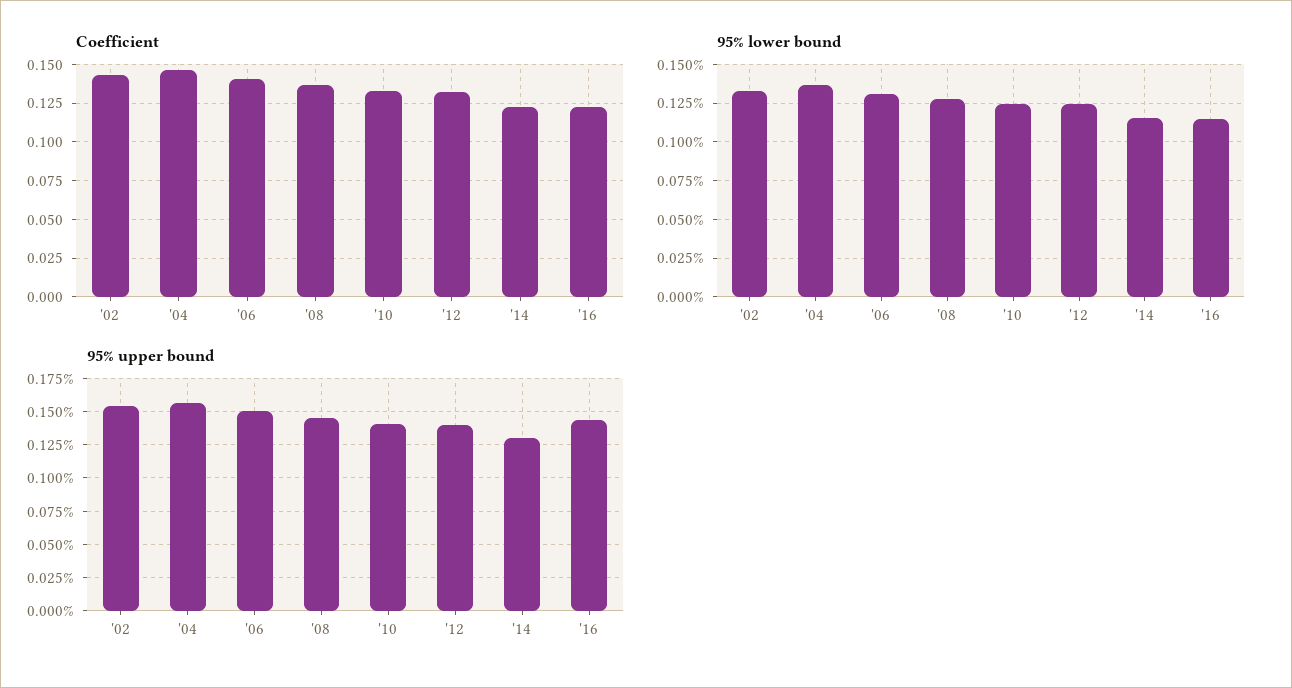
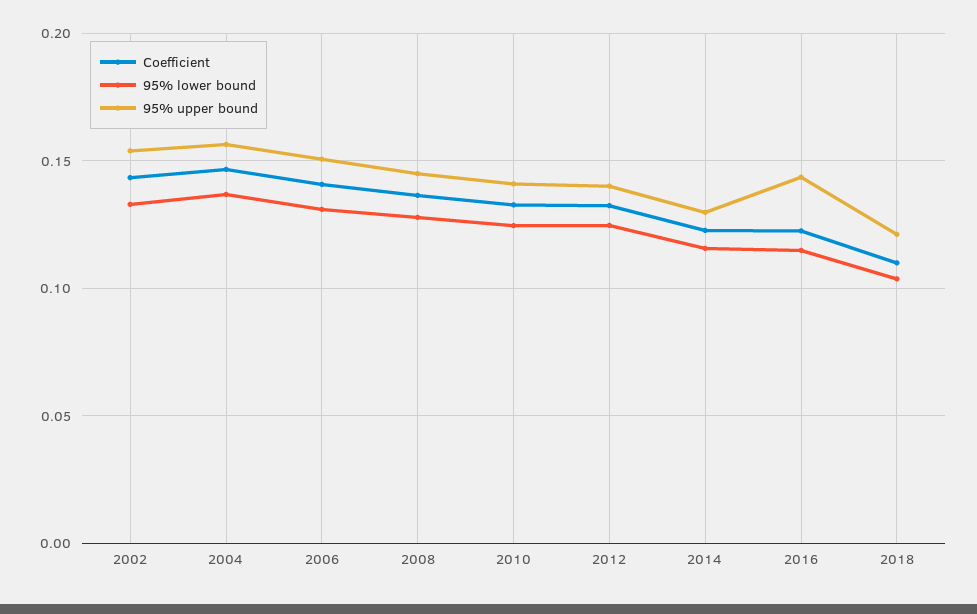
Coefficient, 2018: none -> 0.11
95% lower bound, 2018: none -> 0.105
95% upper bound, 2018: none -> 0.12

